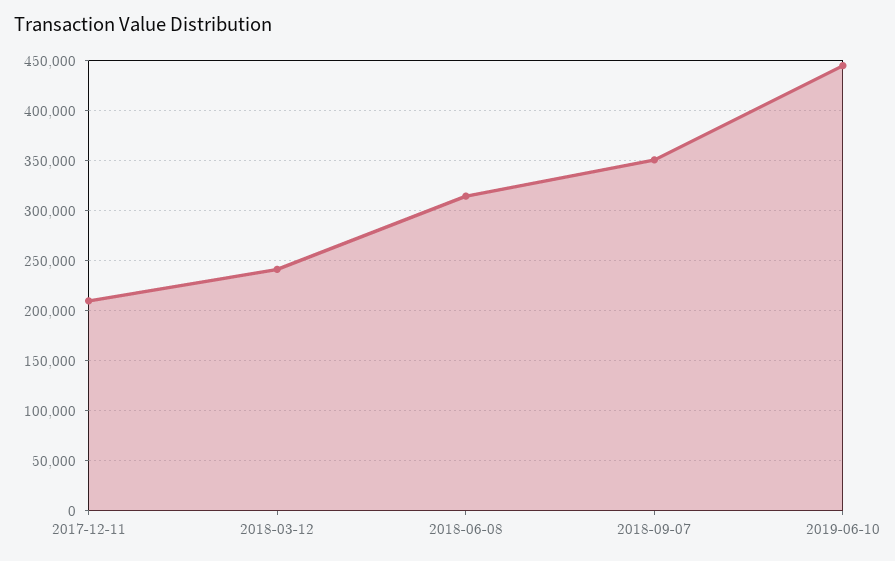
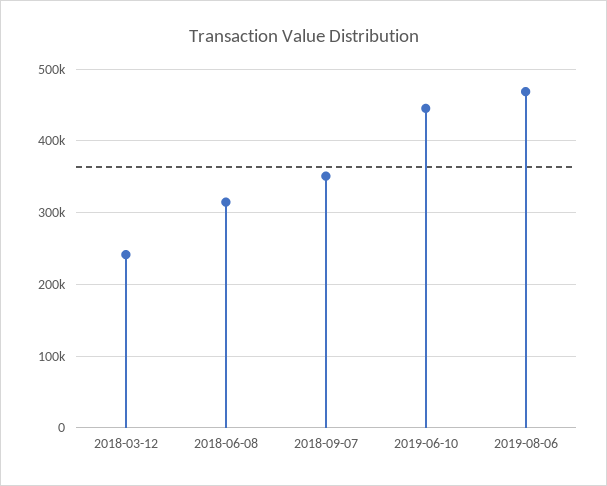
2017-12-11: 210000 -> none
2019-08-06: none -> 470000

